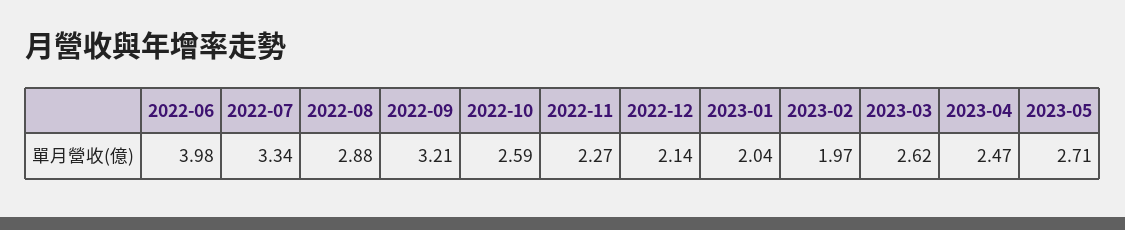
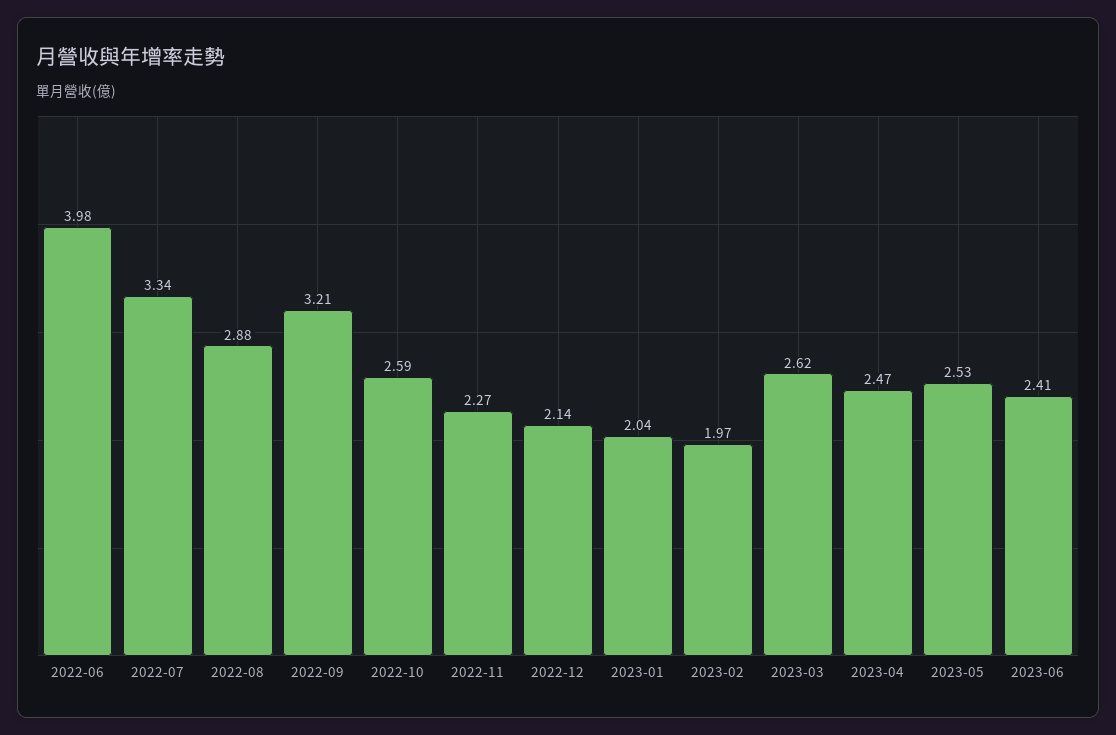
2023-05: 2.71 -> 2.53
2023-06: none -> 2.41

